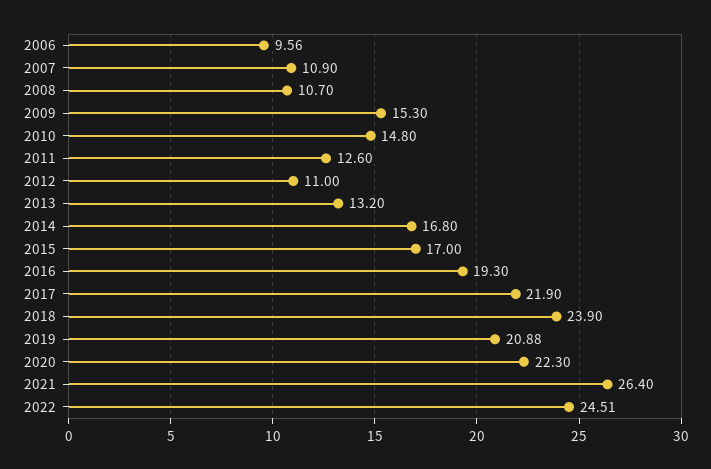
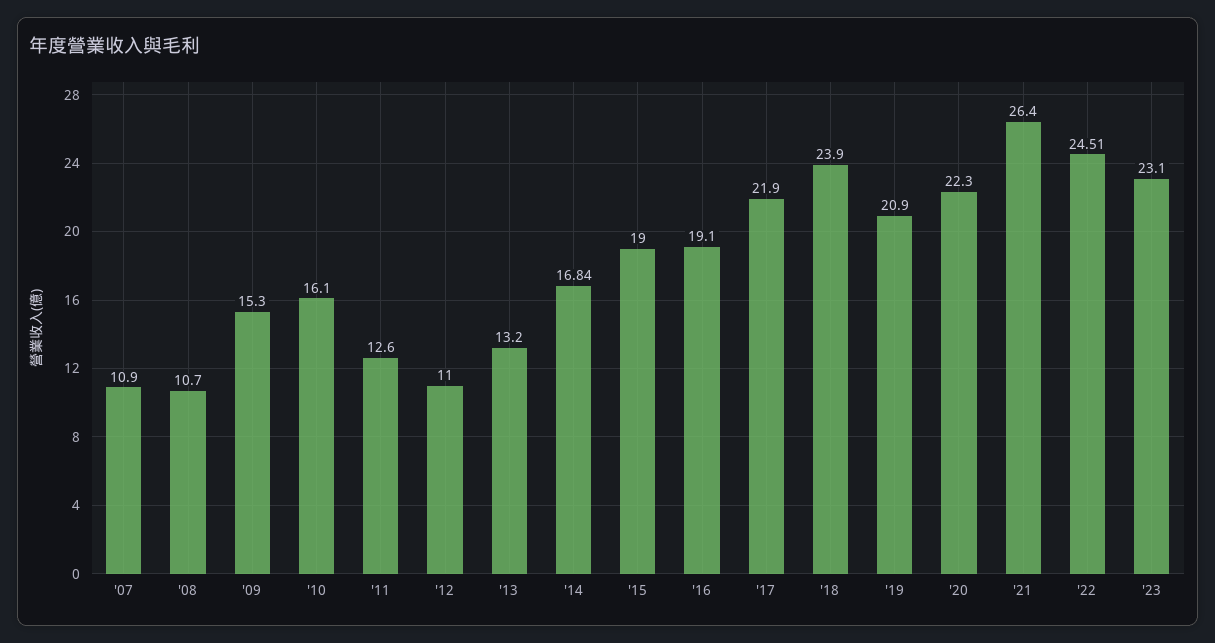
2006: 9.56 -> none
2010: 14.8 -> 16.1
2014: 16.8 -> 16.84
2015: 17 -> 19
2016: 19.3 -> 19.1
2019: 20.88 -> 20.9
'23: none -> 23.1

